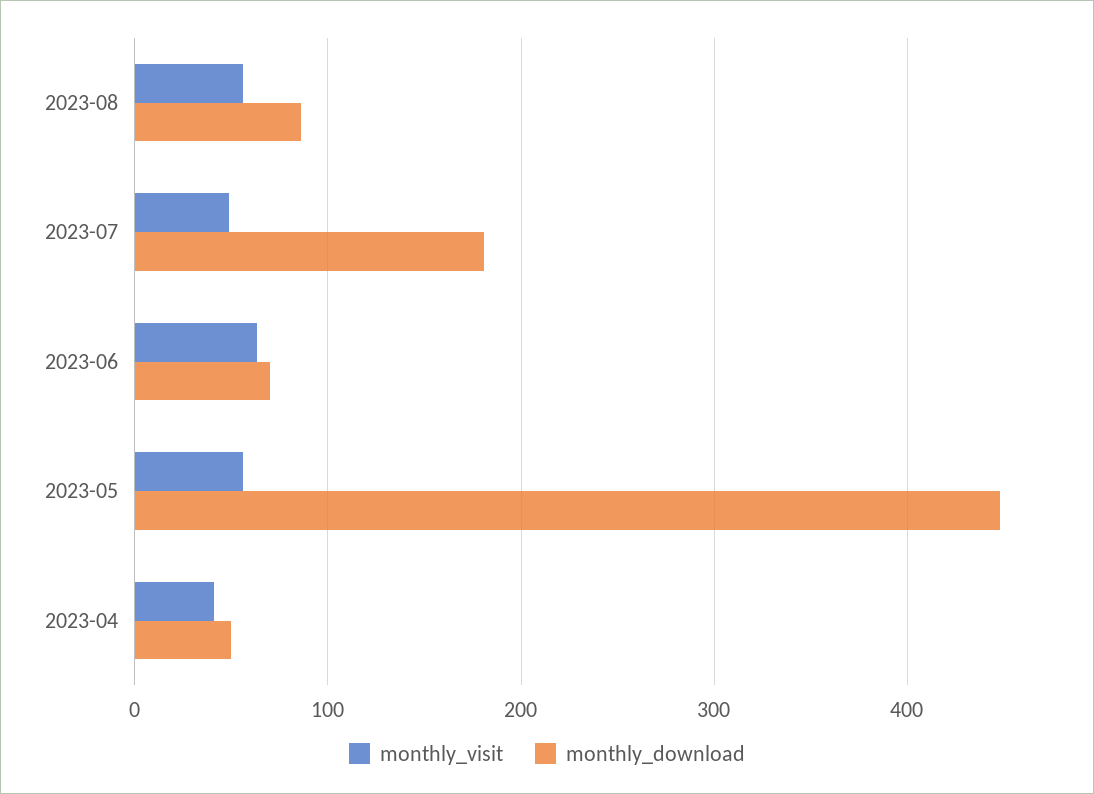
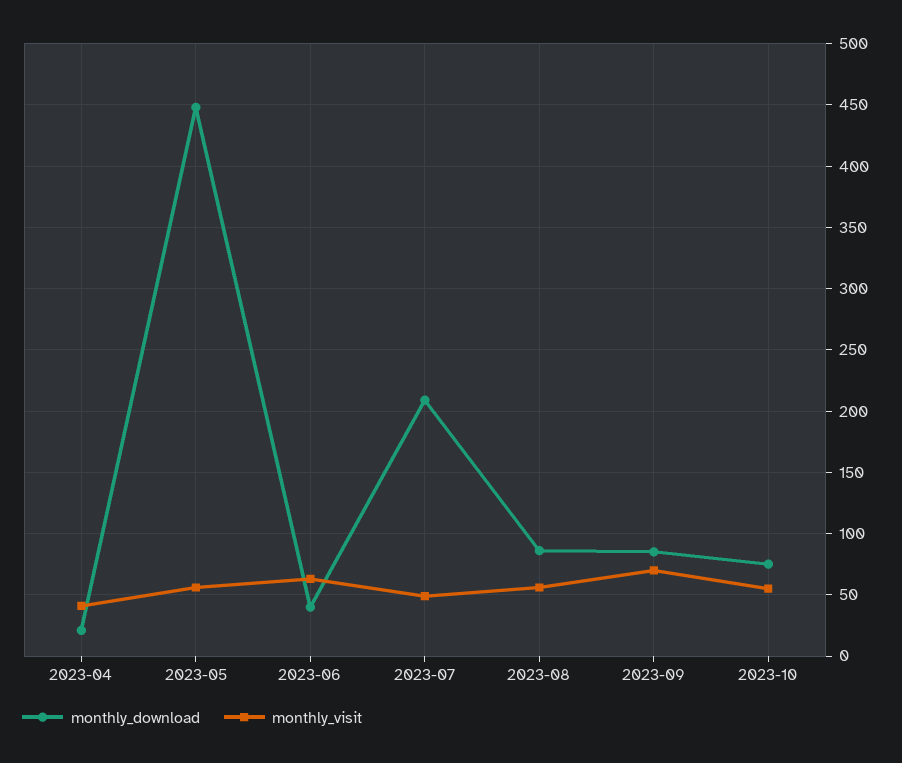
monthly_download, 2023-07: 180 -> 210
monthly_download, 2023-06: 70 -> 40
monthly_download, 2023-04: 50 -> 20
monthly_download, 2023-09: none -> 85
monthly_visit, 2023-09: none -> 70
monthly_download, 2023-10: none -> 75
monthly_visit, 2023-10: none -> 55

